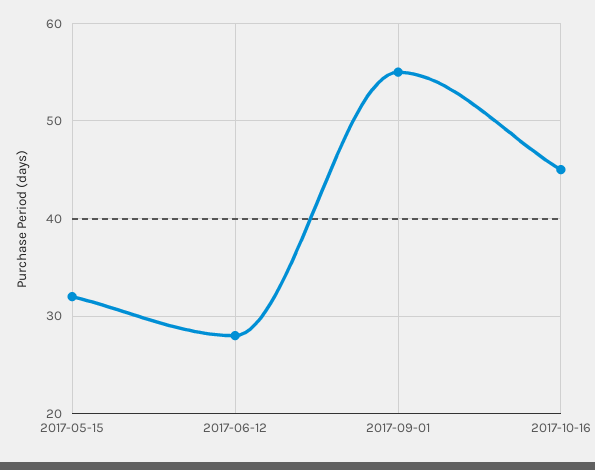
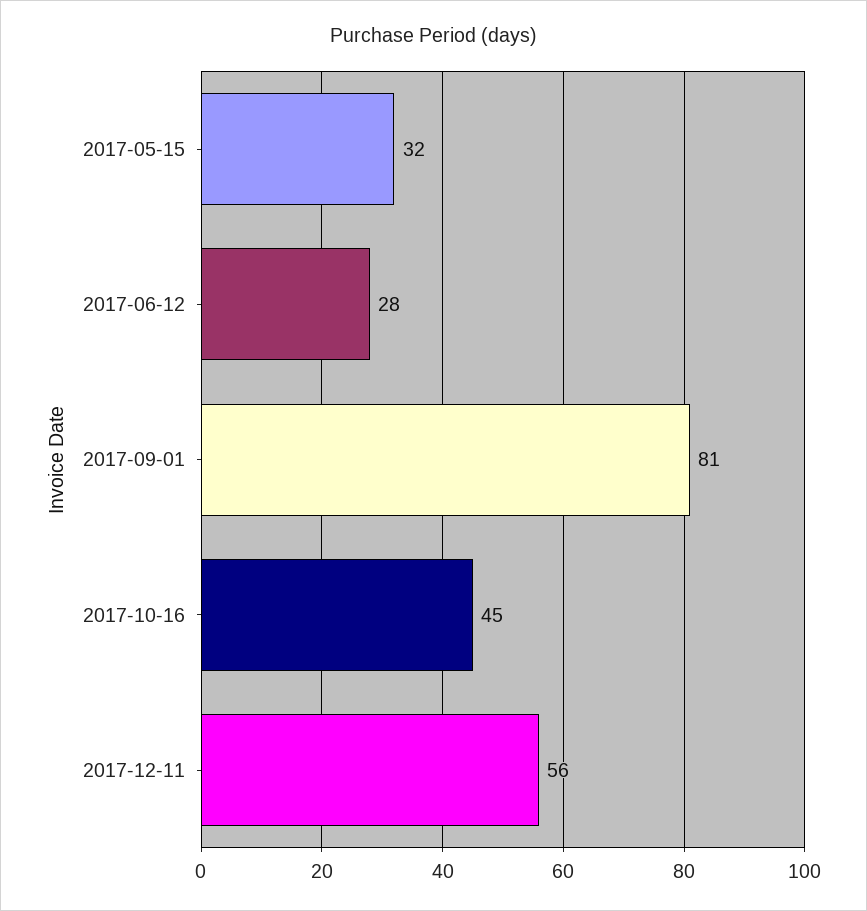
2017-09-01: 55 -> 81
2017-12-11: none -> 56

